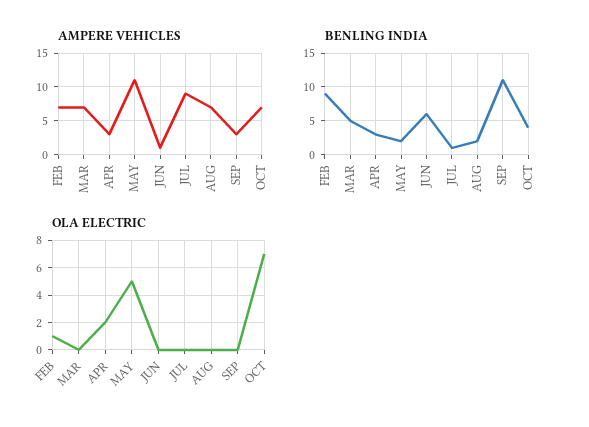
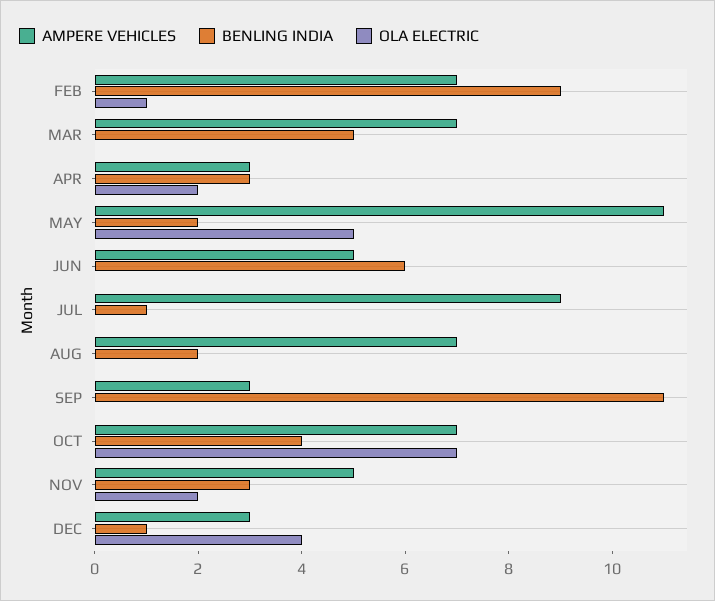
AMPERE VEHICLES, JUN: 1 -> 5
AMPERE VEHICLES, NOV: none -> 5
BENLING INDIA, NOV: none -> 3
OLA ELECTRIC, NOV: none -> 2
AMPERE VEHICLES, DEC: none -> 3
BENLING INDIA, DEC: none -> 1
OLA ELECTRIC, DEC: none -> 4

